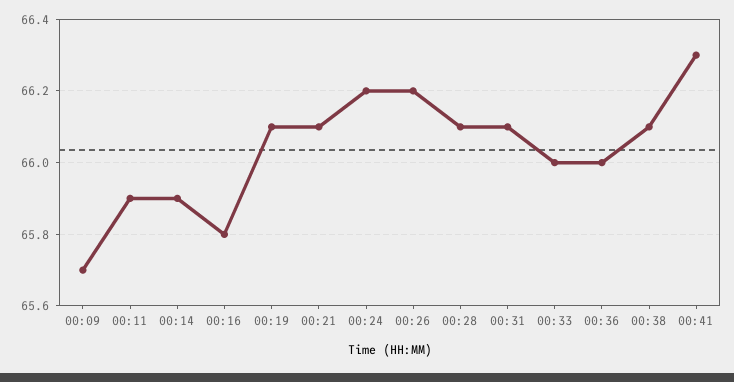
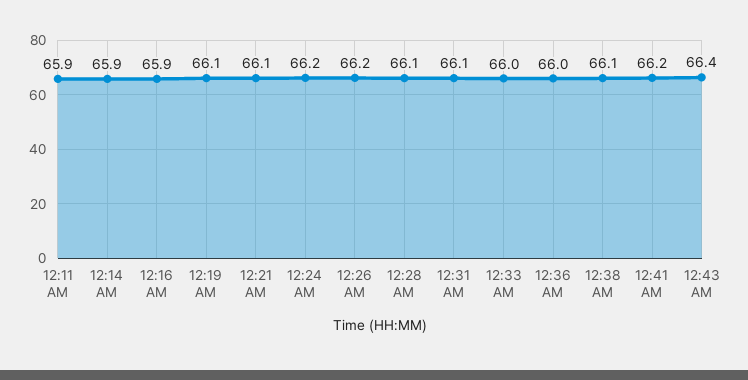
00:09: 65.7 -> none
00:16: 65.8 -> 65.9
00:41: 66.3 -> 66.2
12:43 AM: none -> 66.4

